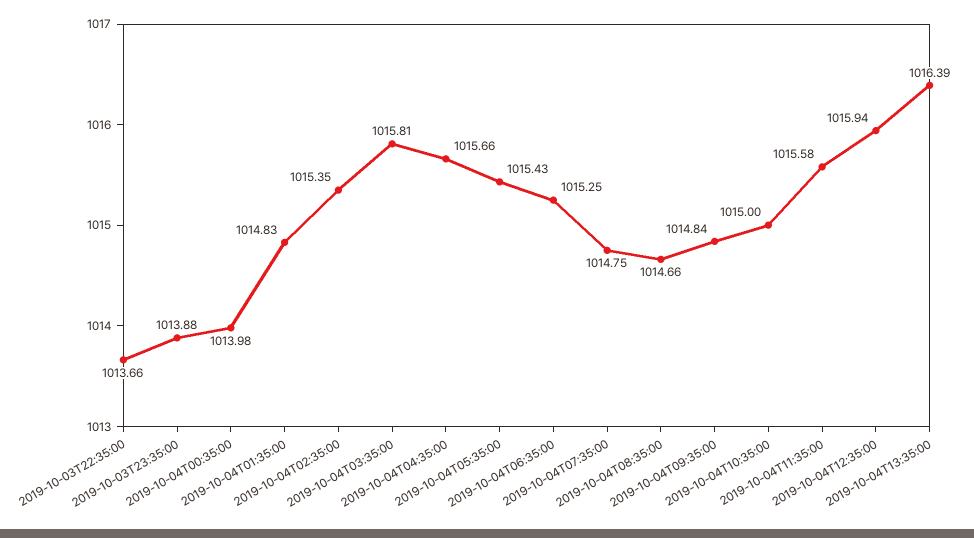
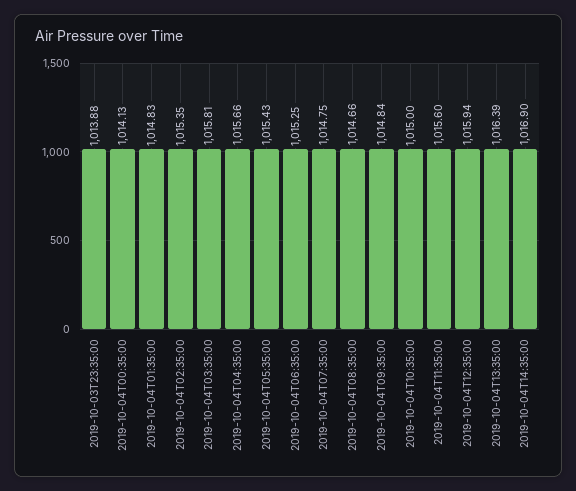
2019-10-03T22:35:00: 1013.66 -> none
2019-10-04T00:35:00: 1013.98 -> 1014.13
2019-10-04T11:35:00: 1015.58 -> 1015.6
2019-10-04T14:35:00: none -> 1016.9

